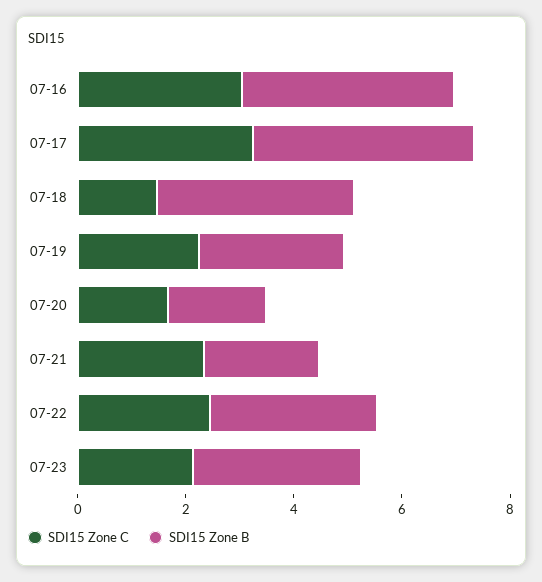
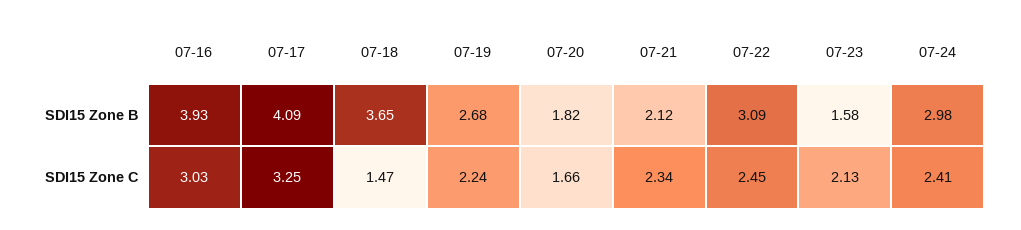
SDI15 Zone B, 07-23: 3 -> 1.58
SDI15 Zone B, 07-24: none -> 2.98
SDI15 Zone C, 07-24: none -> 2.41

